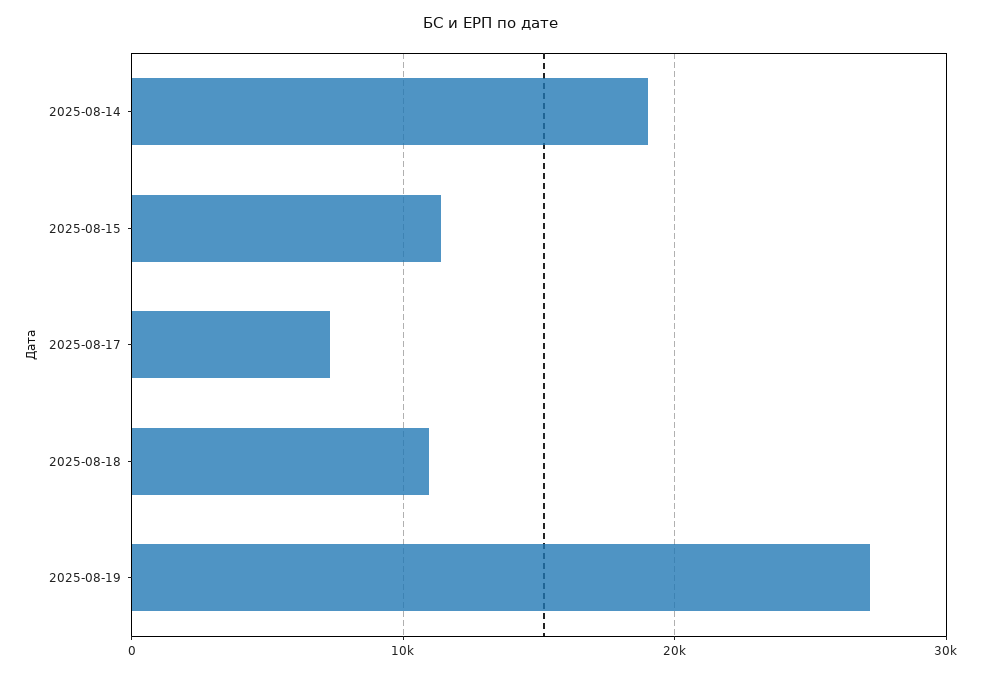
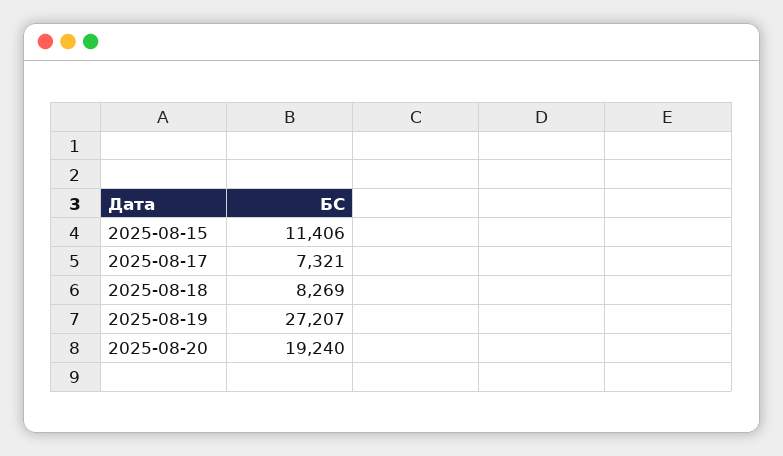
2025-08-14: 19000 -> none
2025-08-18: 11000 -> 8269
2025-08-20: none -> 19240

